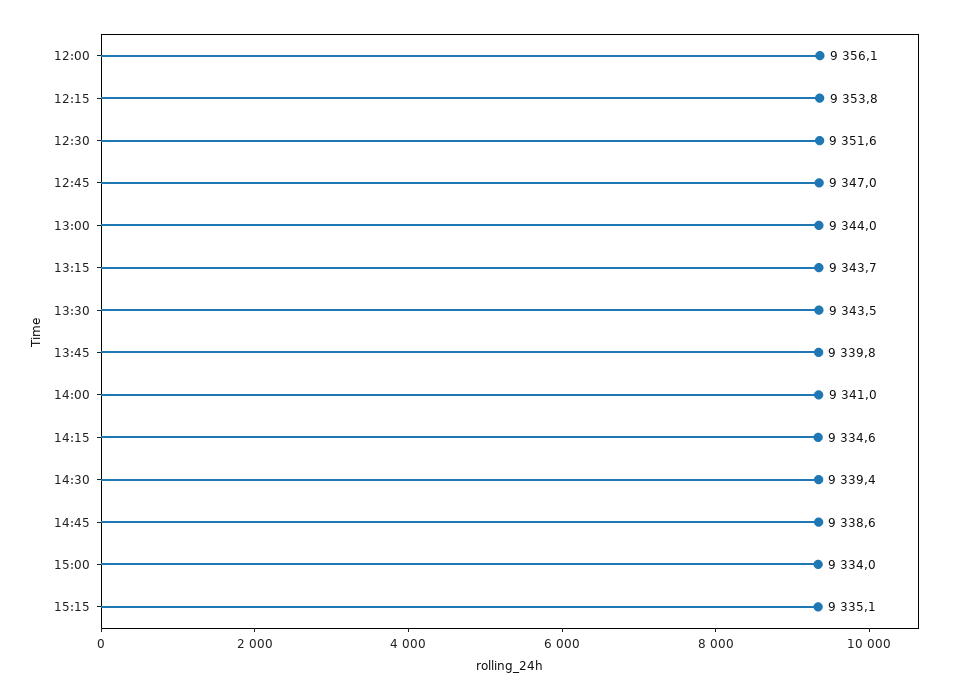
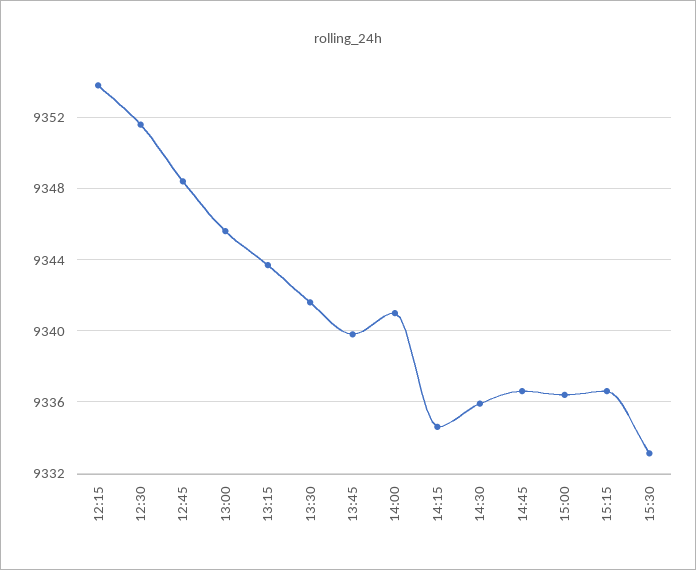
12:00: 9356.1 -> none
12:45: 9347 -> 9348.5
13:00: 9344 -> 9345.5
13:30: 9343.5 -> 9341.5
14:30: 9339.4 -> 9336
14:45: 9338.6 -> 9336.5
15:00: 9334 -> 9336.5
15:15: 9335.1 -> 9336.5
15:30: none -> 9333

